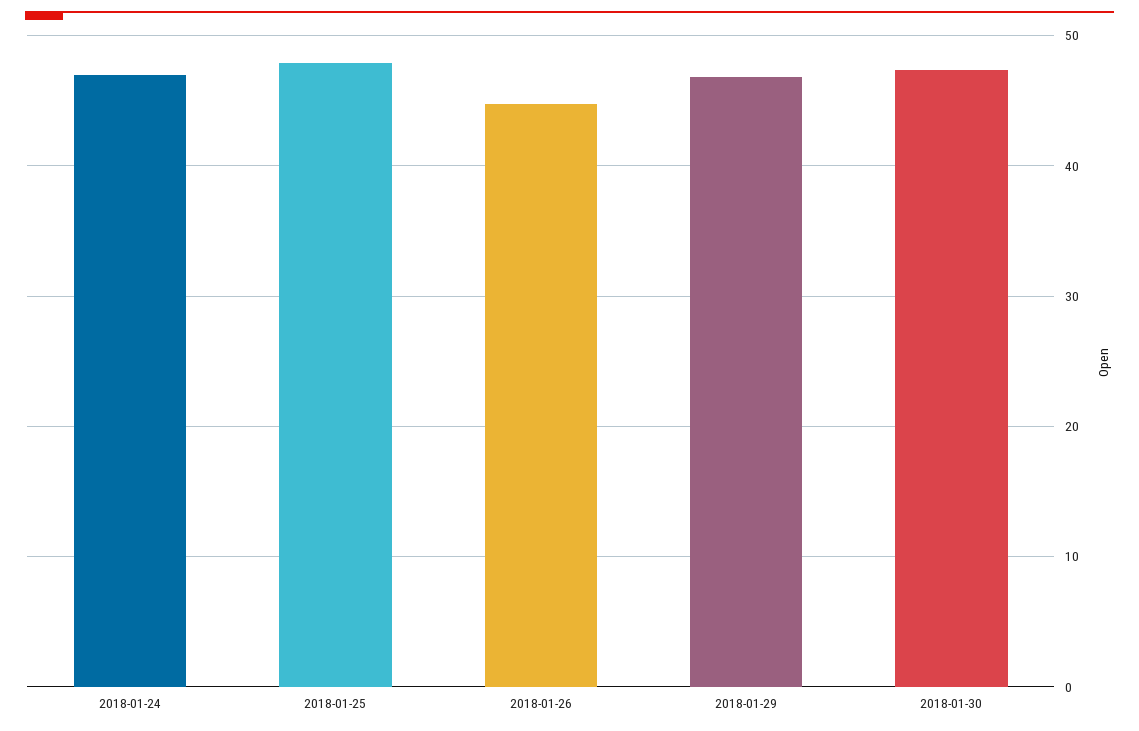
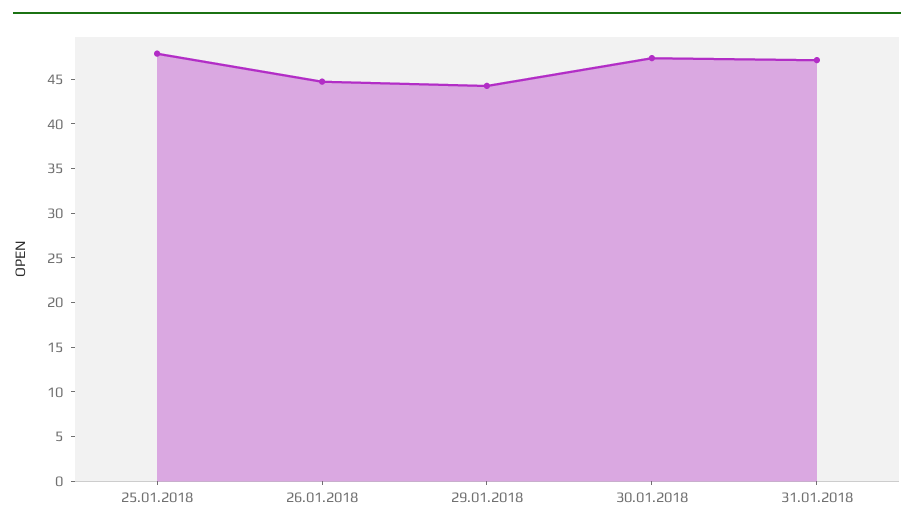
2018-01-24: 47 -> none
2018-01-29: 47 -> 44
31.01.2018: none -> 47

